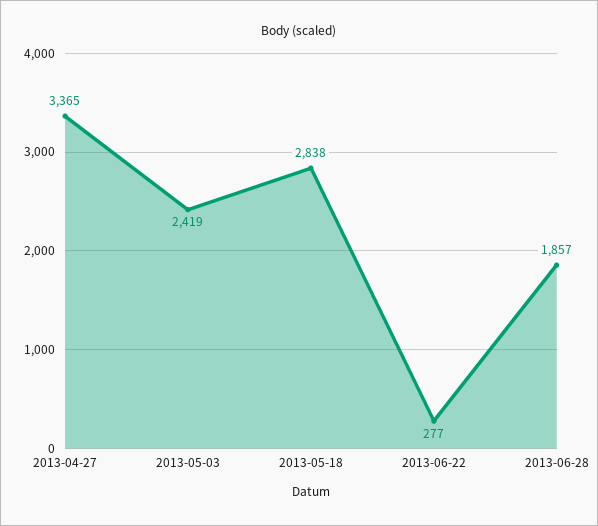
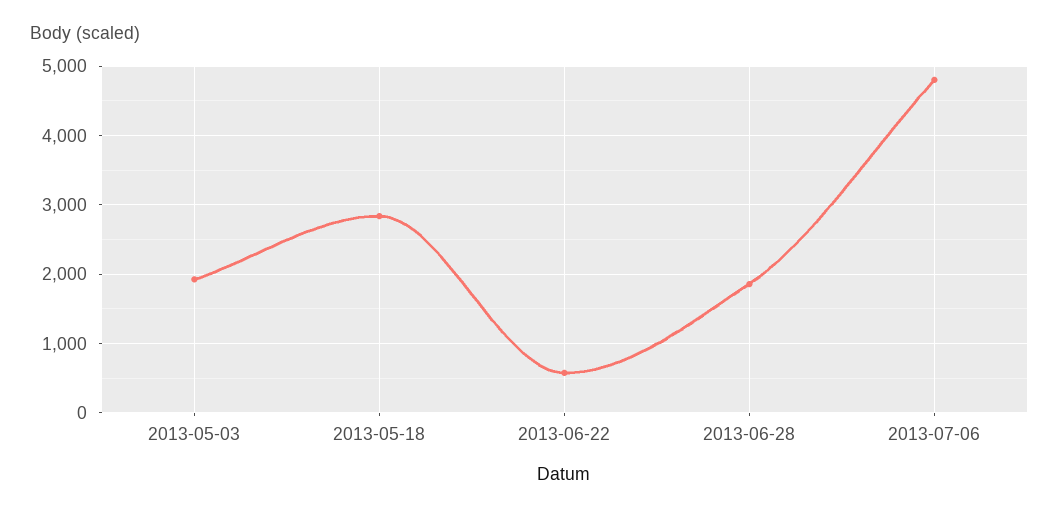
2013-04-27: 3365 -> none
2013-05-03: 2419 -> 1900
2013-06-22: 277 -> 600
2013-07-06: none -> 4800

